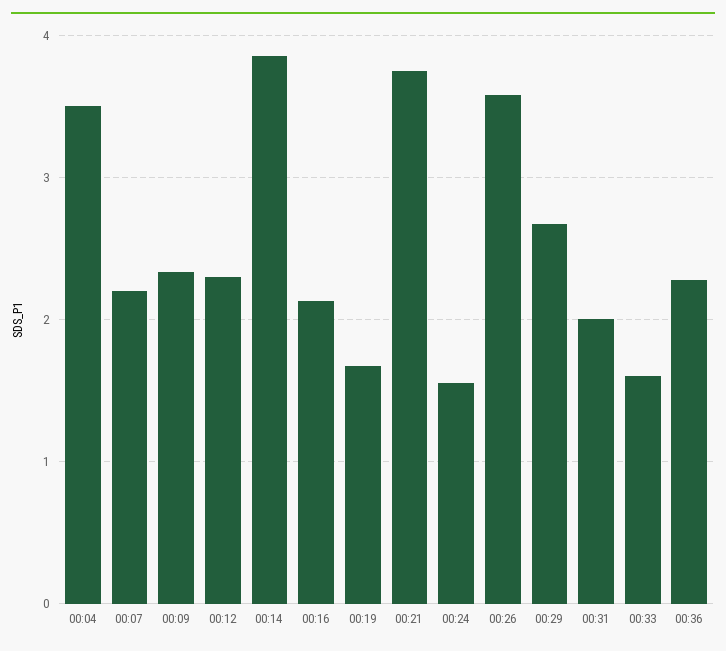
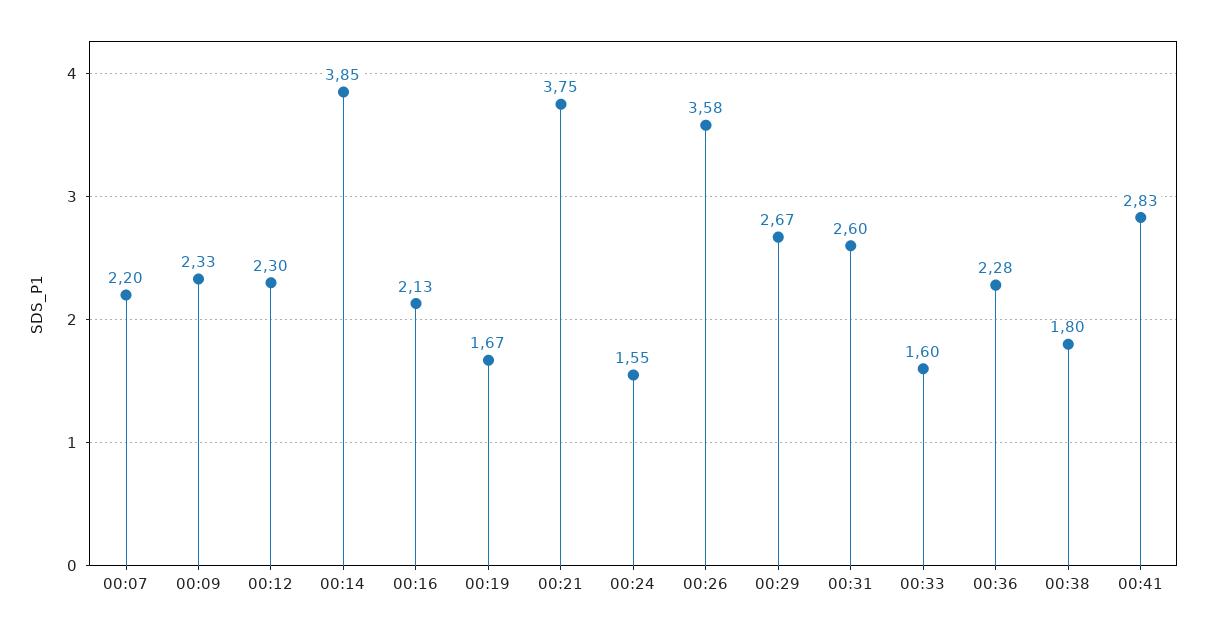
00:04: 3.5 -> none
00:31: 2 -> 2.6
00:38: none -> 1.8
00:41: none -> 2.83

